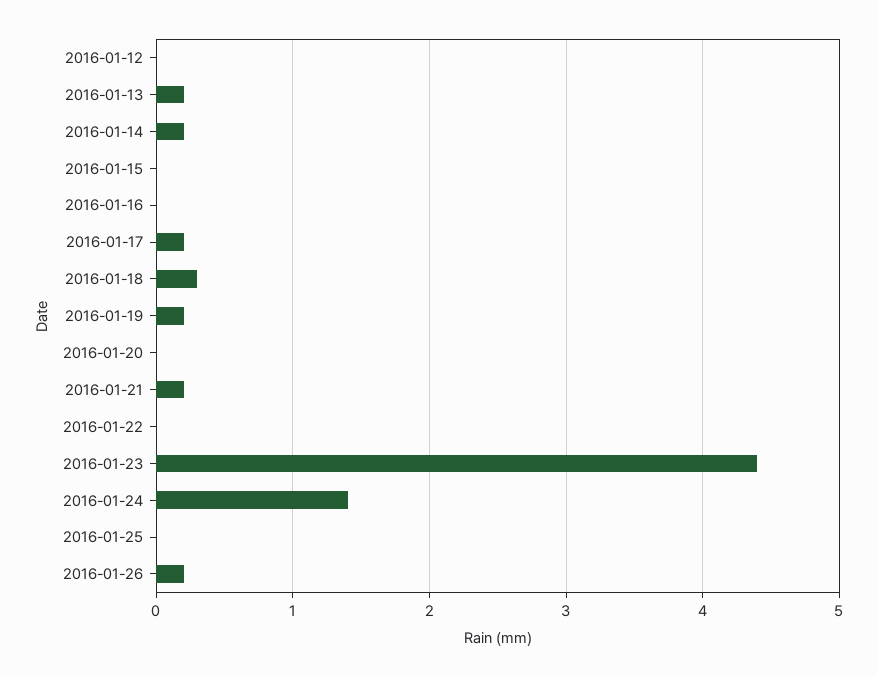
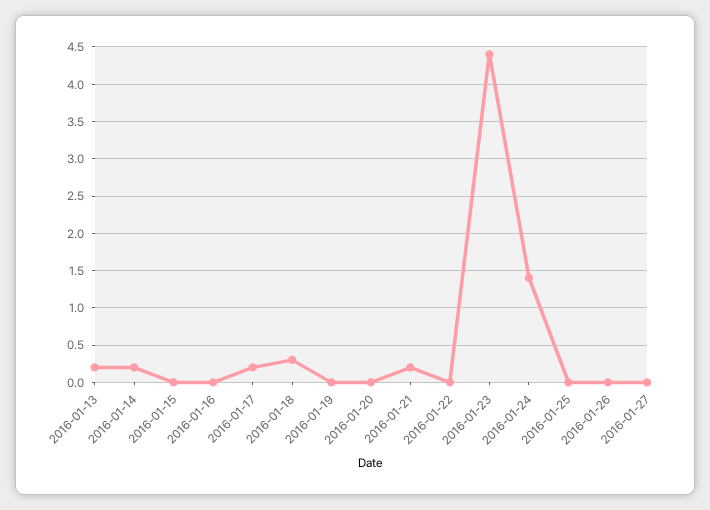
2016-01-12: 0 -> none
2016-01-19: 0.2 -> 0
2016-01-26: 0.2 -> 0
2016-01-27: none -> 0

